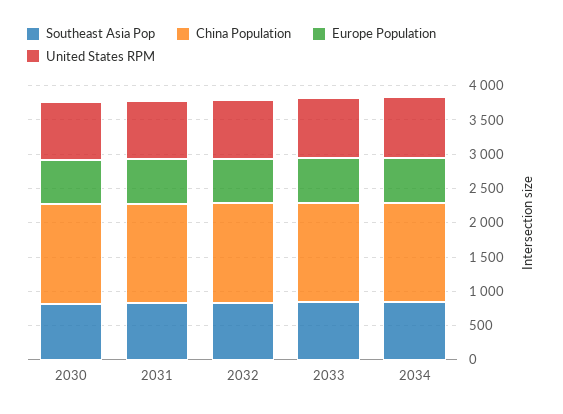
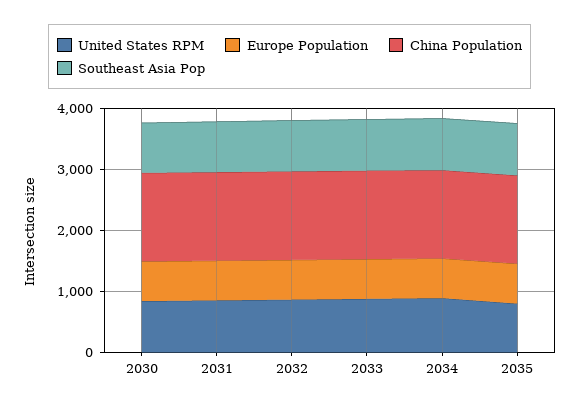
United States RPM, 2035: none -> 800
Europe Population, 2035: none -> 600
China Population, 2035: none -> 1400
Southeast Asia Pop, 2035: none -> 800

